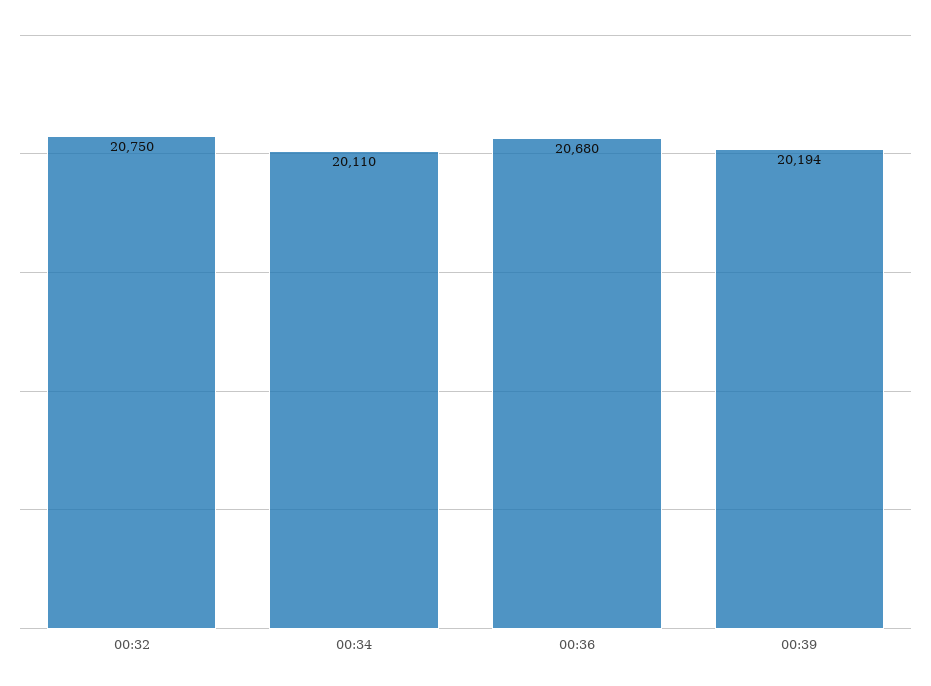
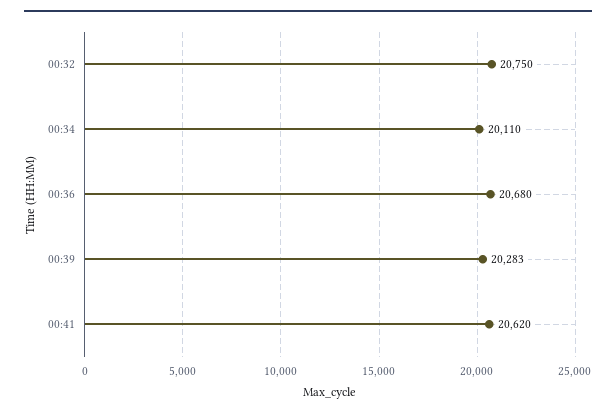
00:39: 20194 -> 20283
00:41: none -> 20620

